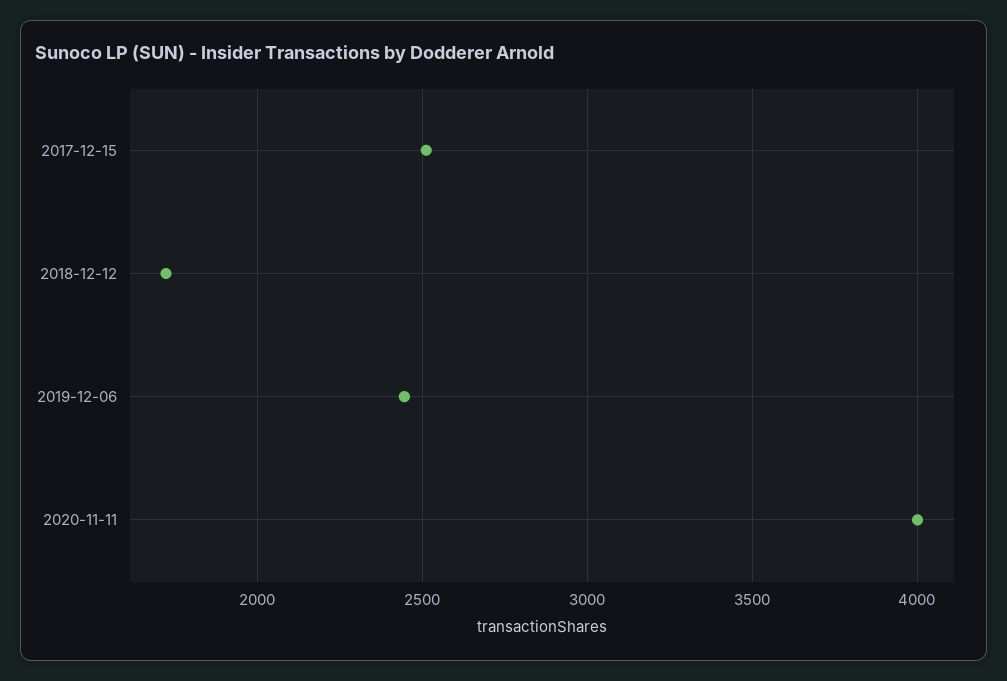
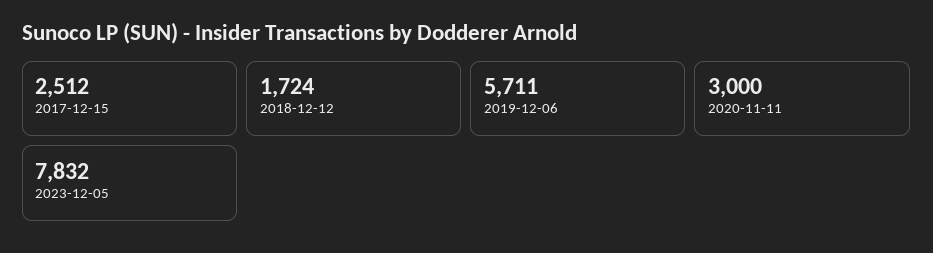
2019-12-06: 2450 -> 5711
2020-11-11: 4000 -> 3000
2023-12-05: none -> 7832

